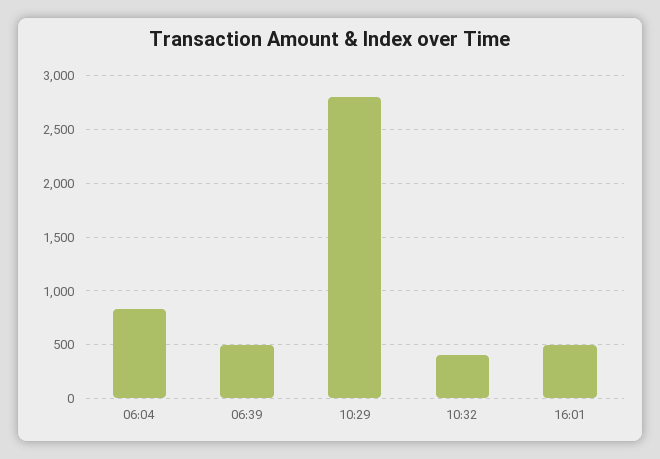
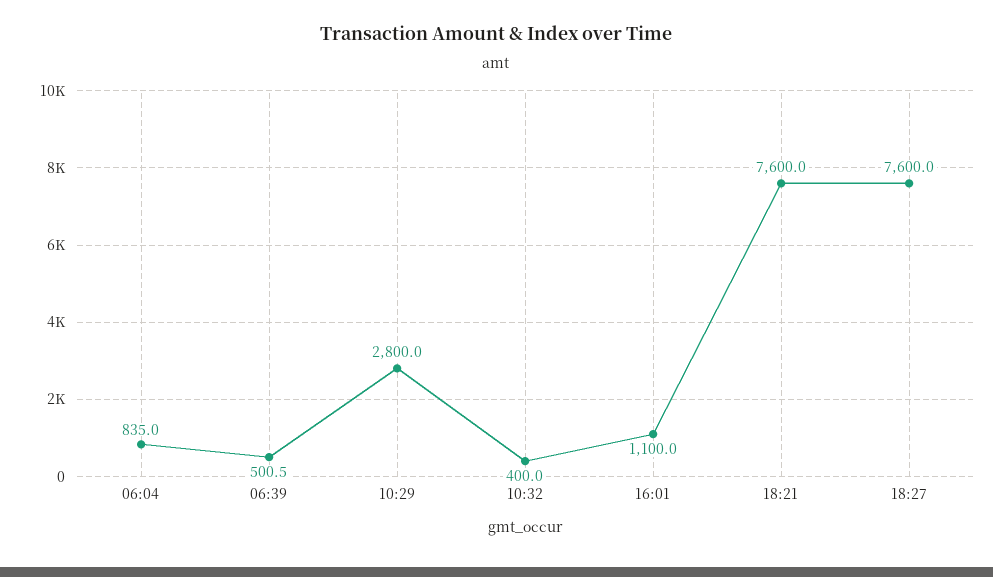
16:01: 500 -> 1100
18:21: none -> 7600
18:27: none -> 7600

